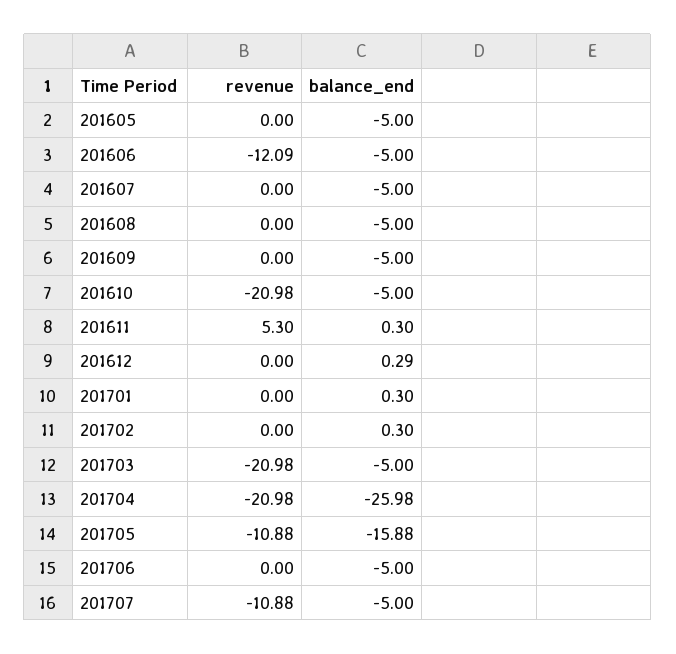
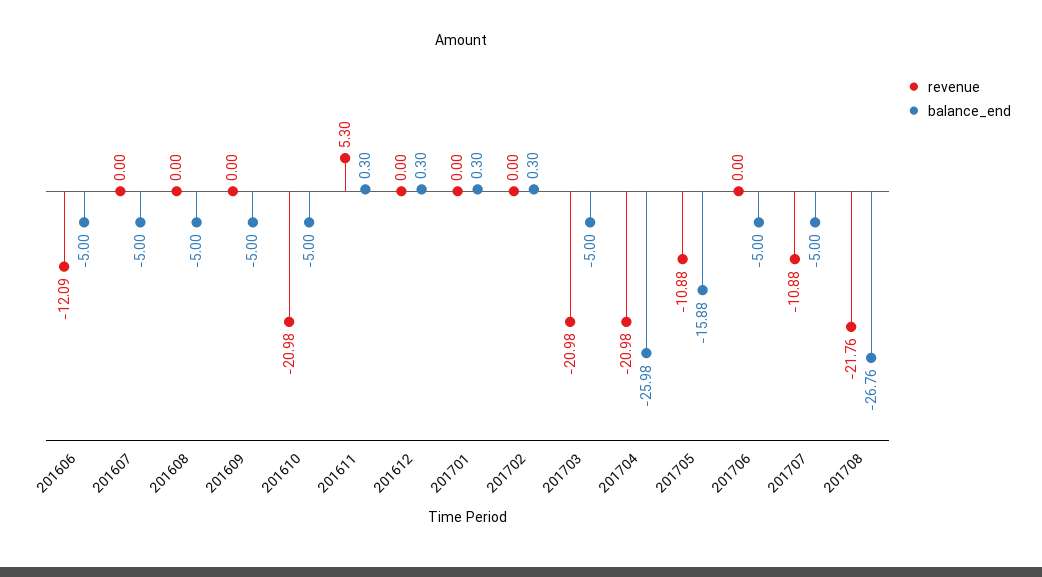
revenue, 201605: 0 -> none
balance_end, 201605: -5 -> none
balance_end, 201612: 0.29 -> 0.3
revenue, 201708: none -> -21.76
balance_end, 201708: none -> -26.76

